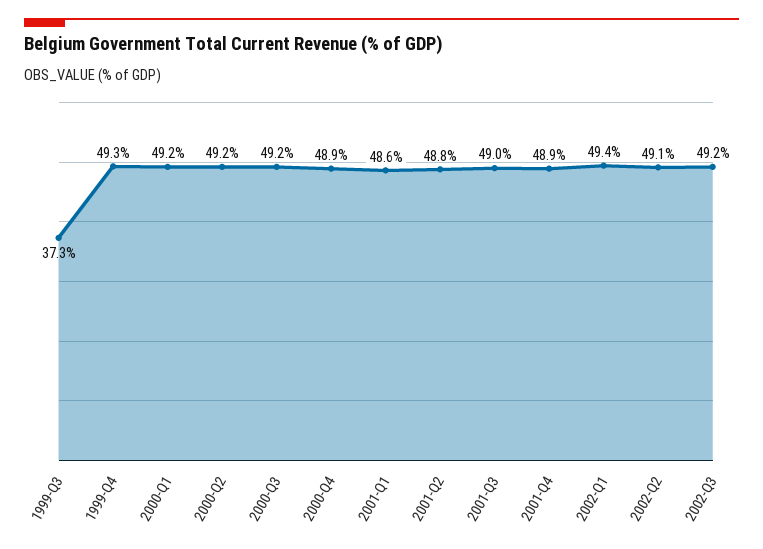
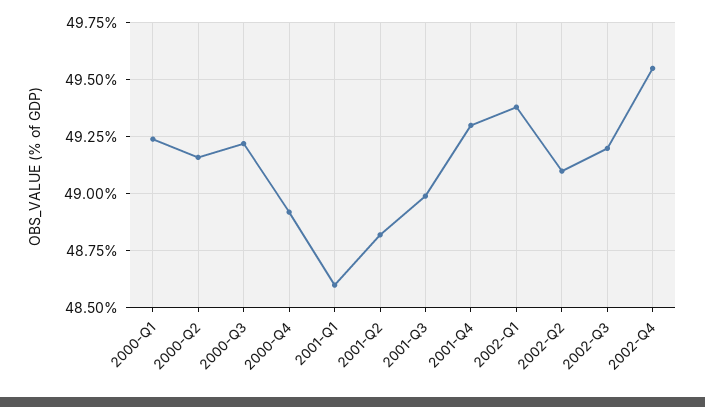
1999-Q3: 37.3 -> none
1999-Q4: 49.3 -> none
2001-Q4: 48.9 -> 49.3
2002-Q4: none -> 49.55

